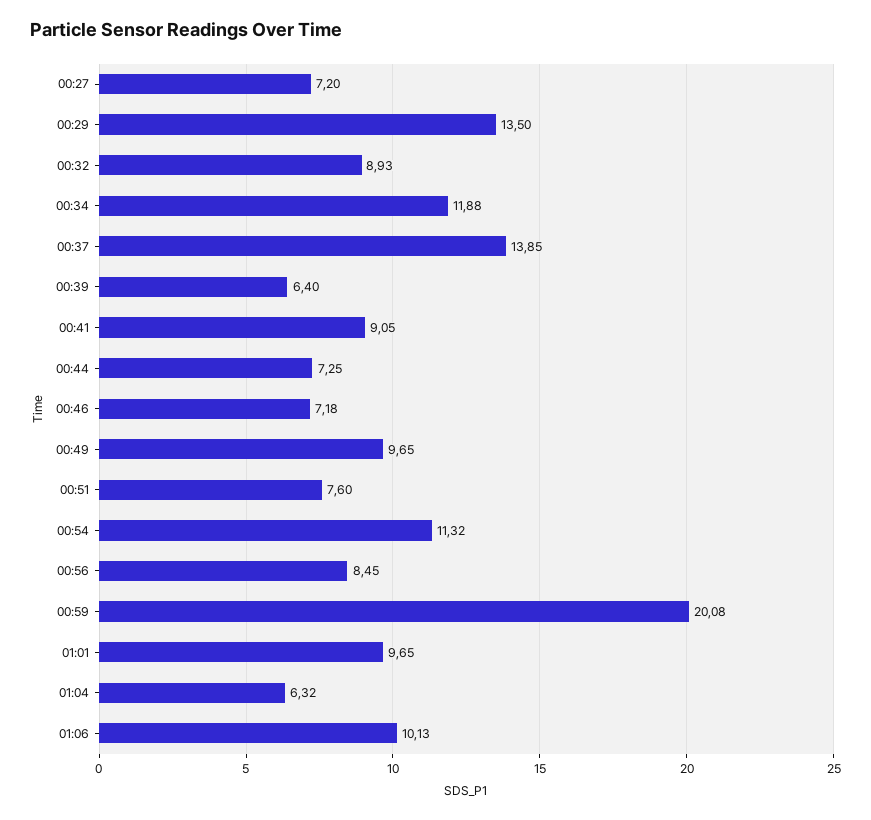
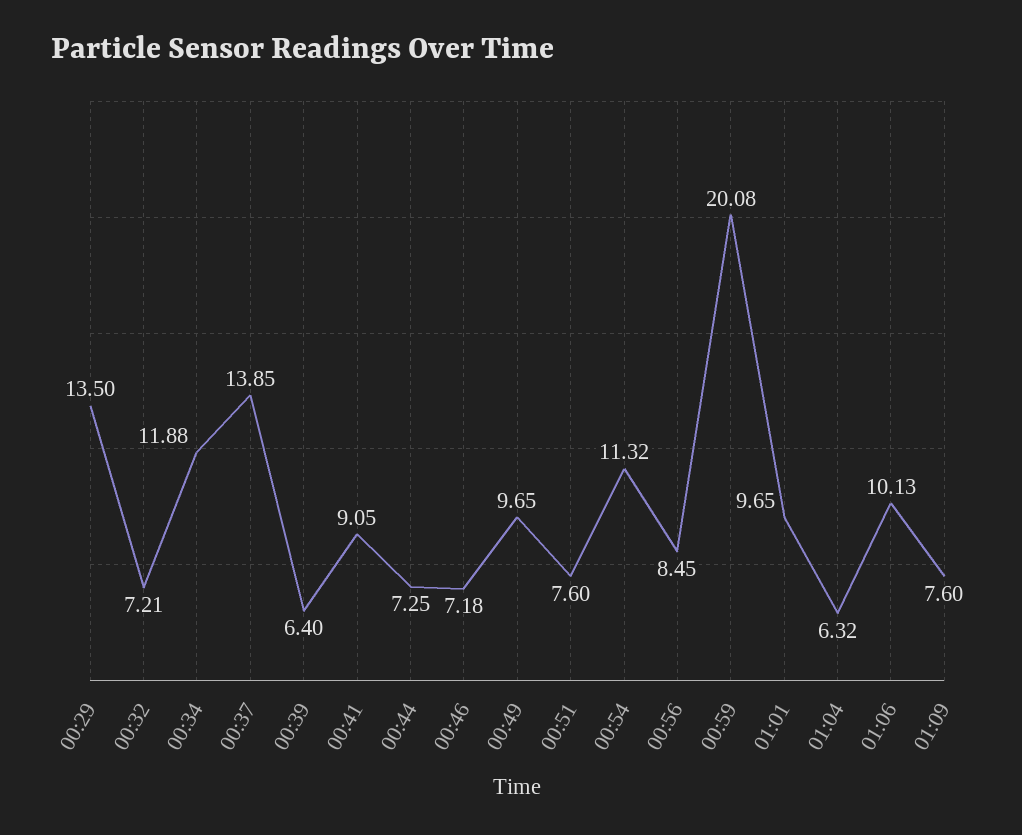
00:27: 7.2 -> none
00:32: 8.93 -> 7.21
01:09: none -> 7.6

